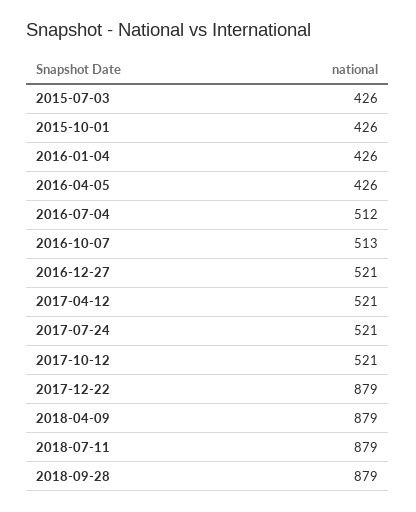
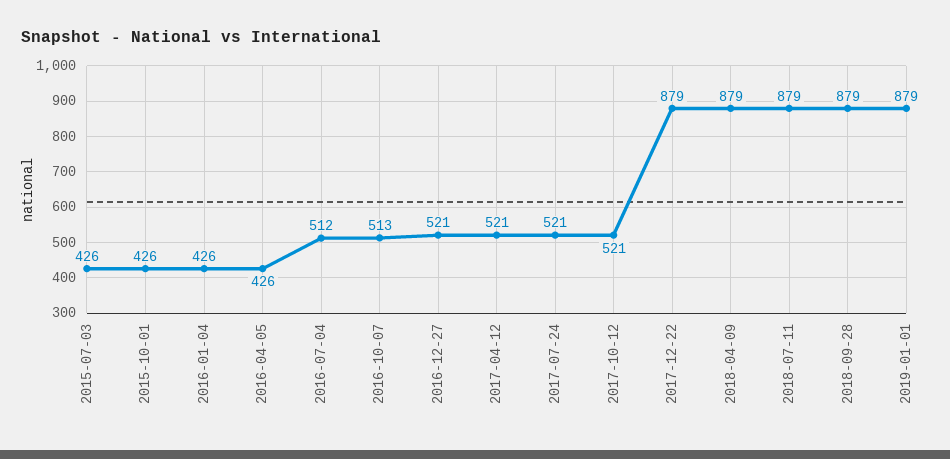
2019-01-01: none -> 879

